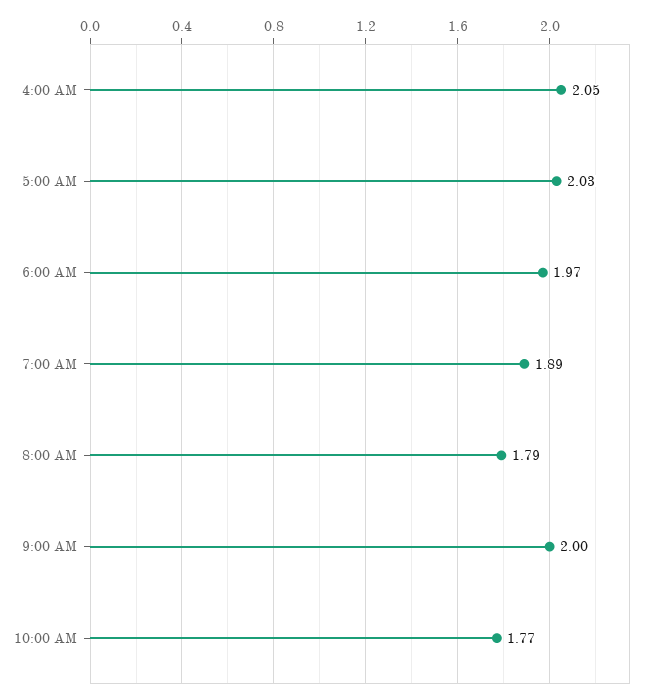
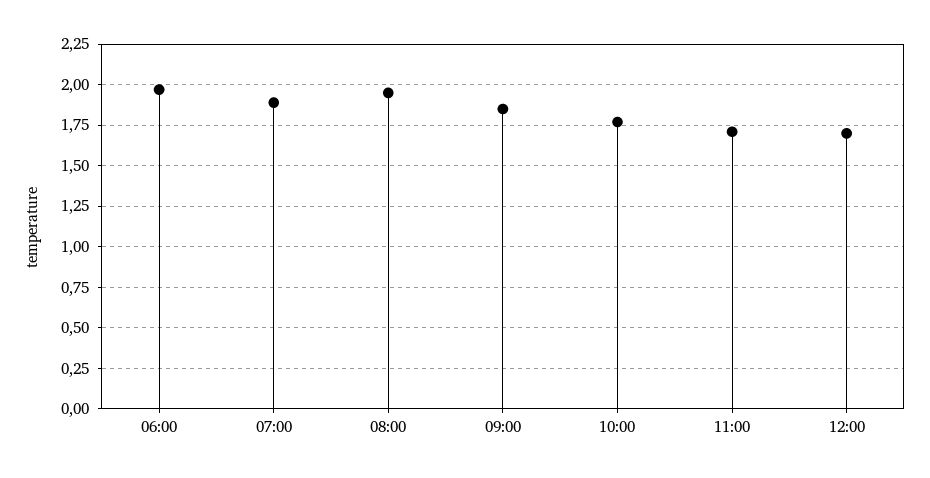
4:00 AM: 2.05 -> none
5:00 AM: 2.03 -> none
8:00 AM: 1.79 -> 1.95
9:00 AM: 2 -> 1.85
11:00: none -> 1.7
12:00: none -> 1.7

